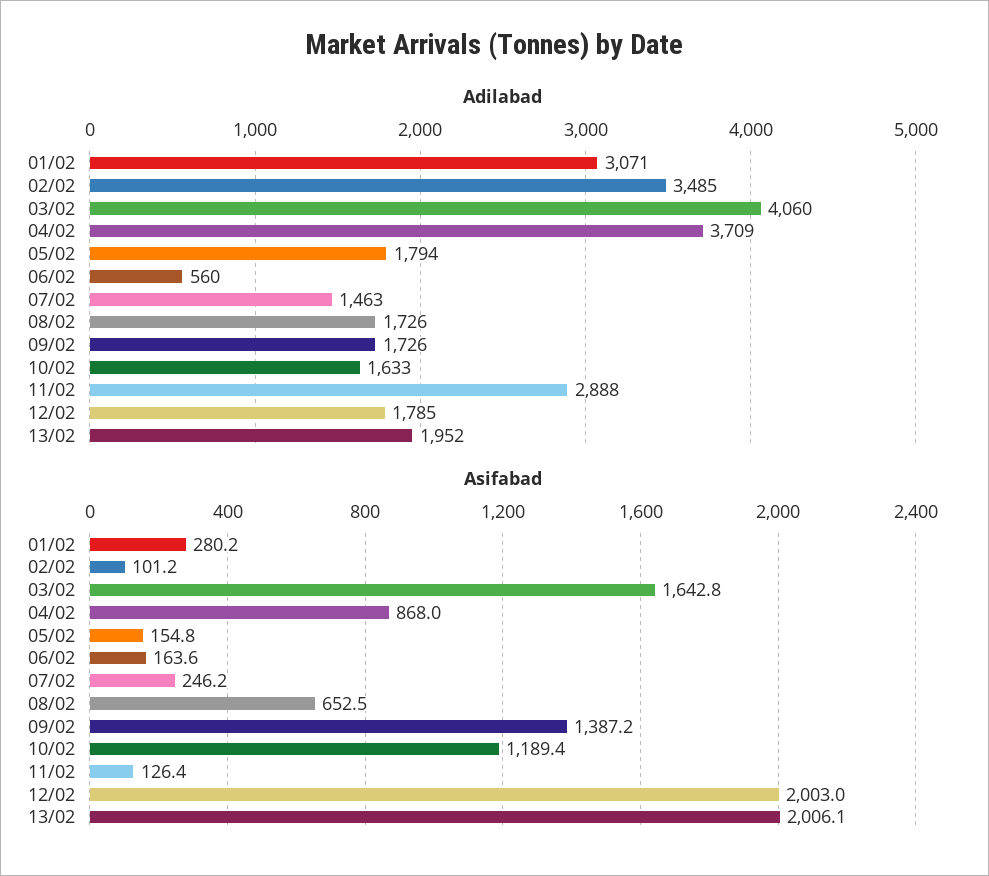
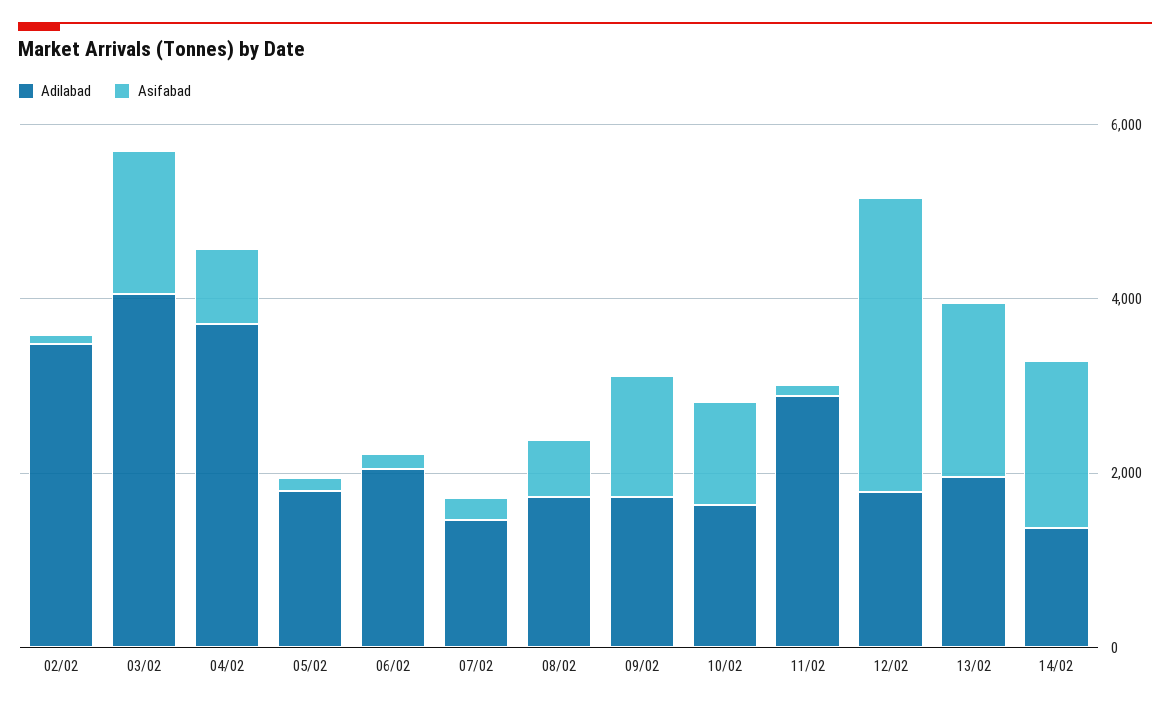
Adilabad, 01/02: 3071 -> none
Adilabad, 06/02: 560 -> 2000
Asifabad, 01/02: 280.2 -> none
Asifabad, 12/02: 2003 -> 3500
Adilabad, 14/02: none -> 1500
Asifabad, 14/02: none -> 2000

